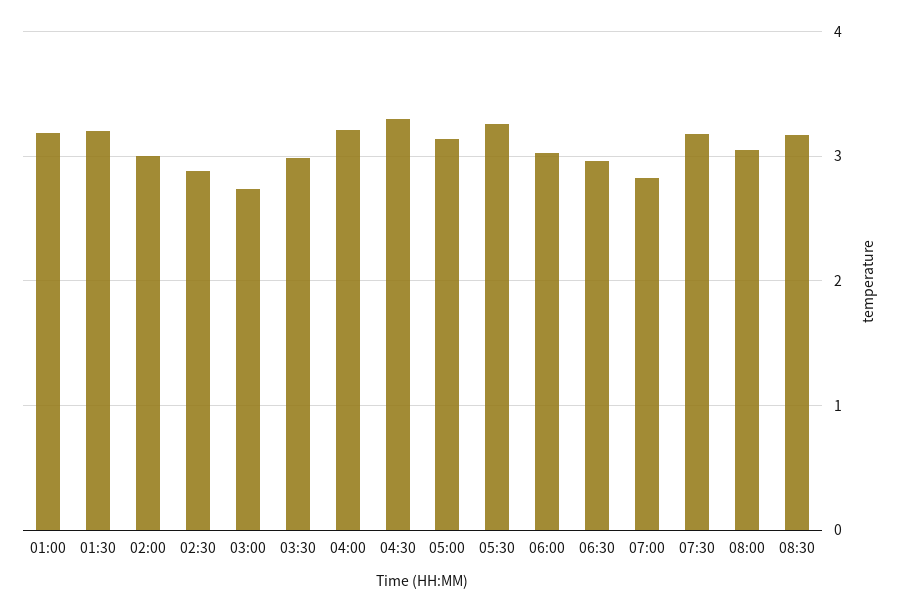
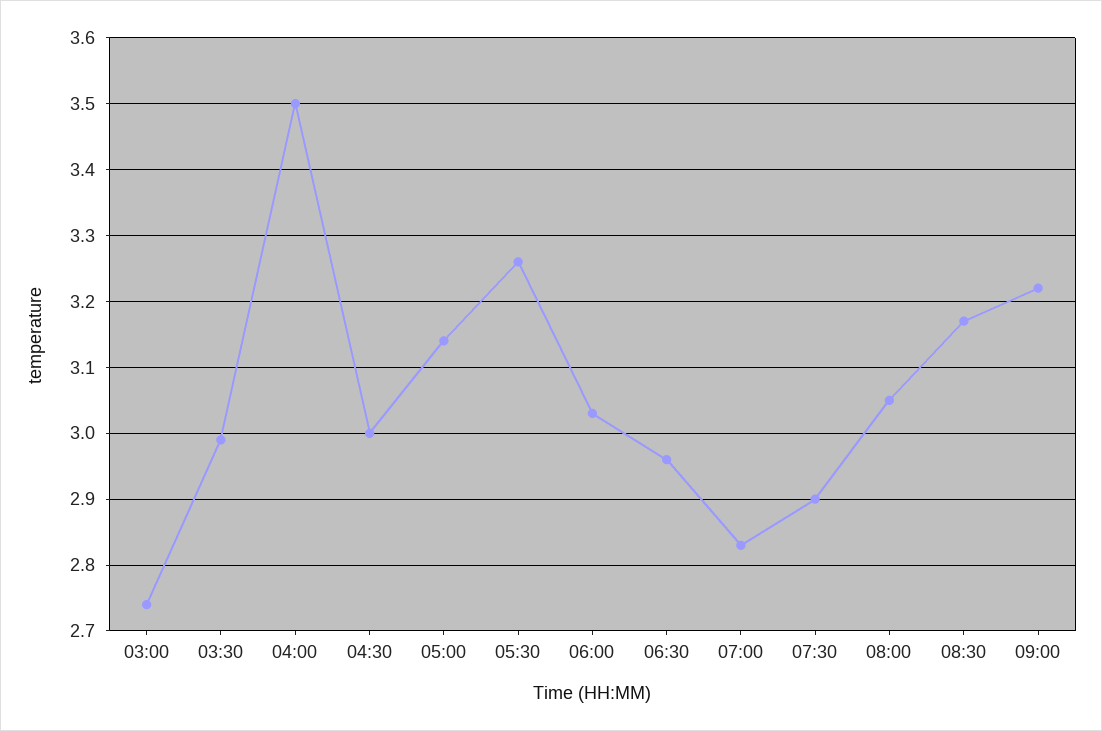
01:00: 3.2 -> none
01:30: 3.2 -> none
02:00: 3 -> none
02:30: 2.9 -> none
04:00: 3.2 -> 3.5
04:30: 3.3 -> 3
07:30: 3.2 -> 2.9
09:00: none -> 3.22

